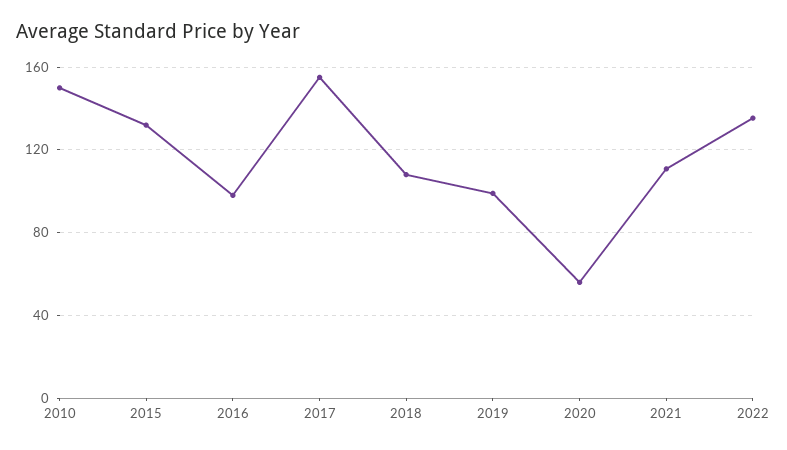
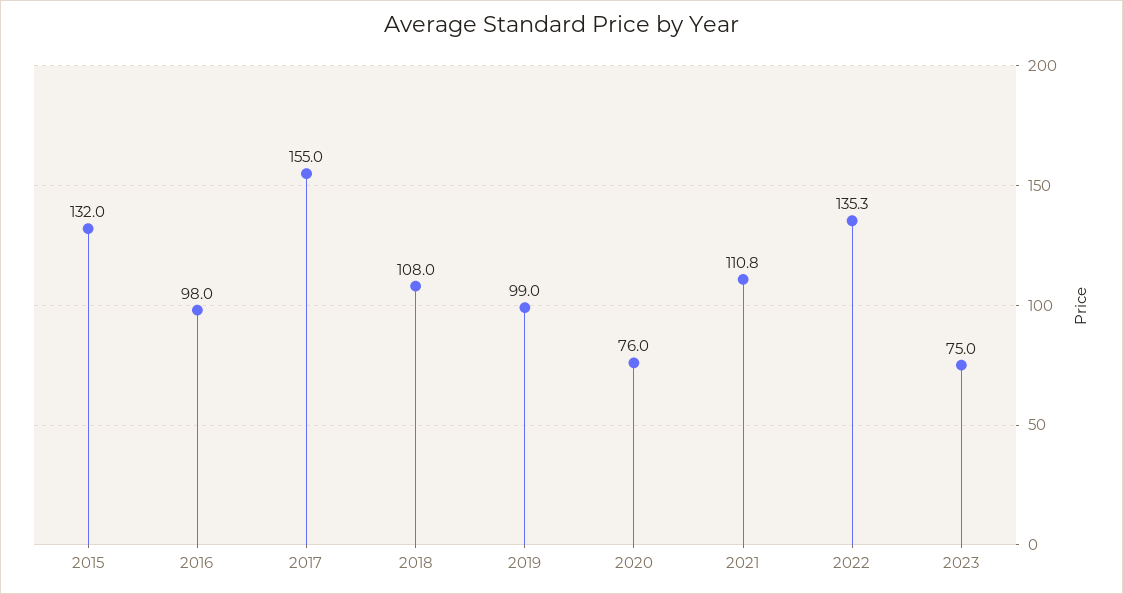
2010: 150 -> none
2020: 55 -> 76
2023: none -> 75

